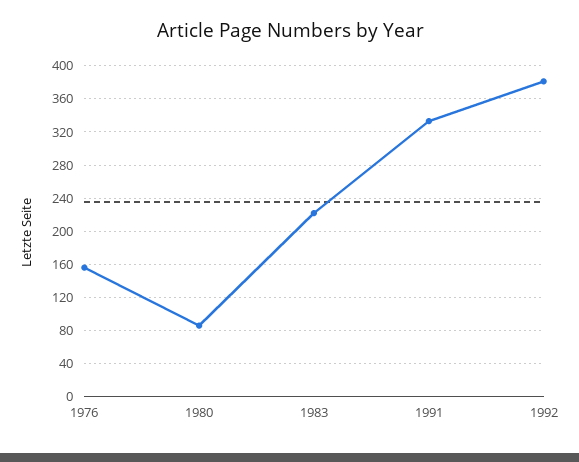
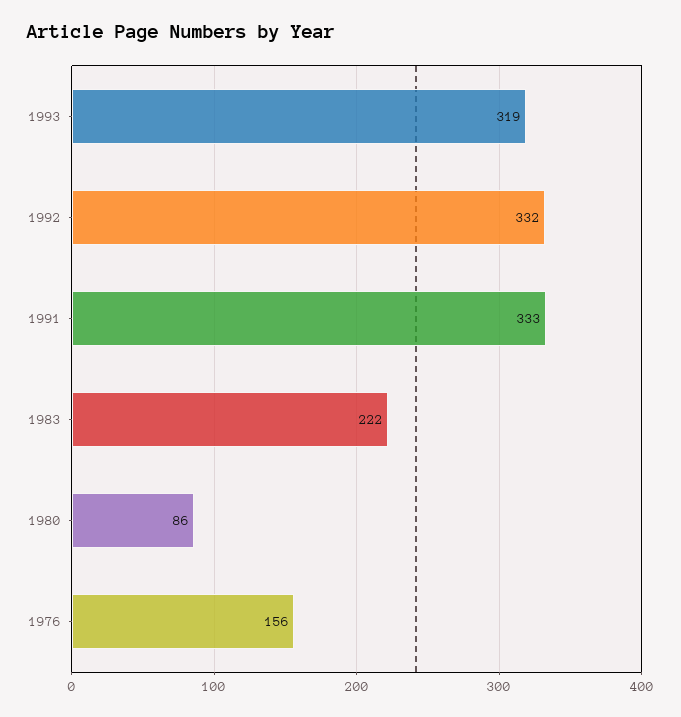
1992: 380 -> 332
1993: none -> 319

